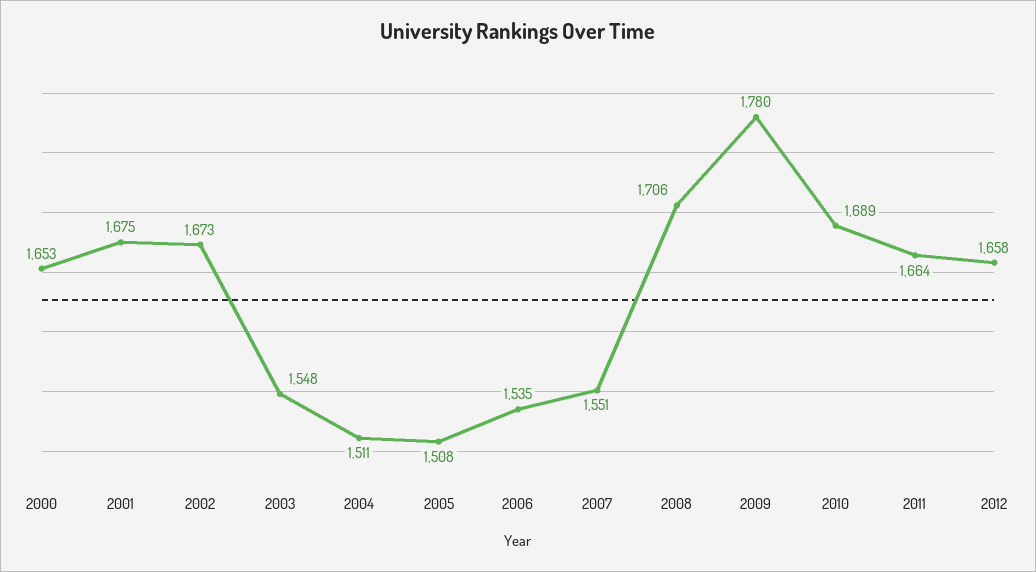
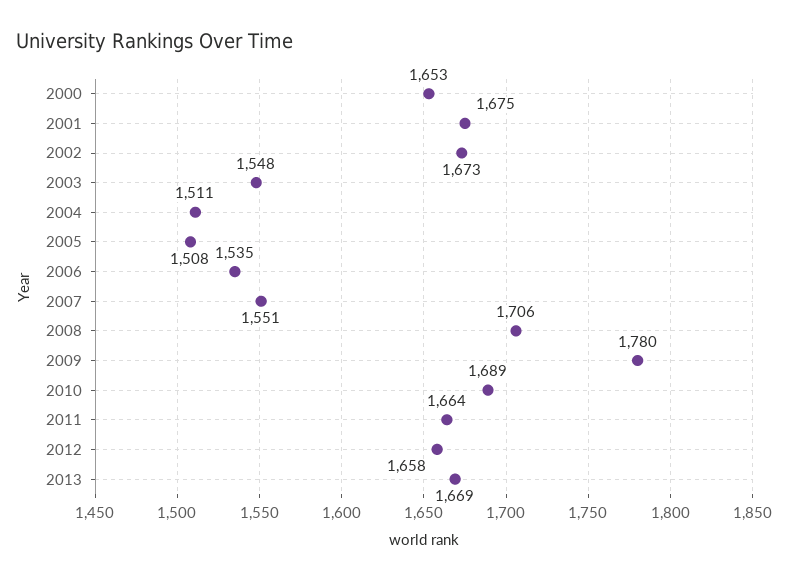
2013: none -> 1669

